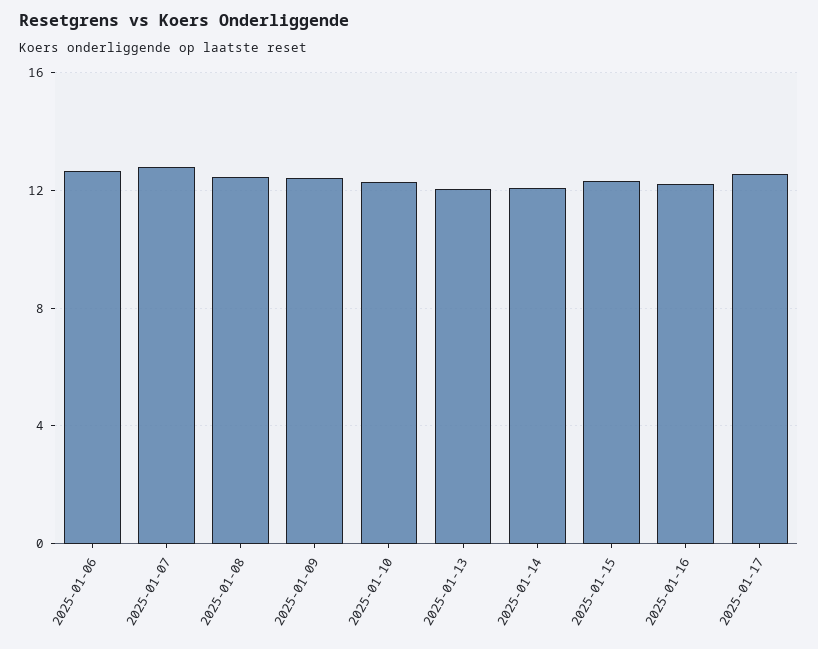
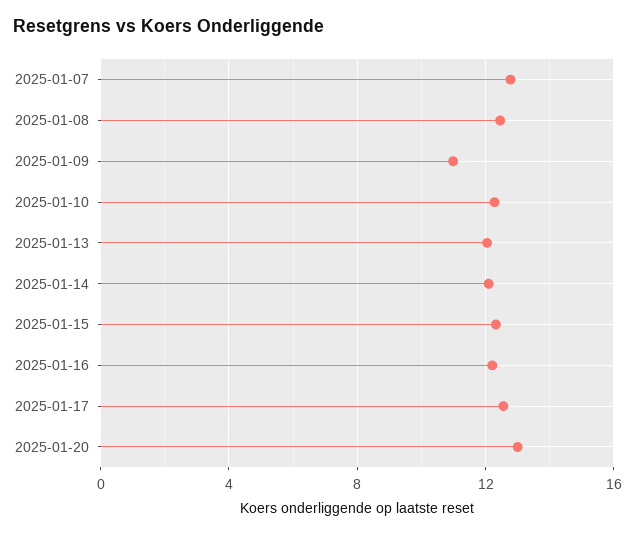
2025-01-06: 12.5 -> none
2025-01-09: 12.5 -> 11
2025-01-20: none -> 13

